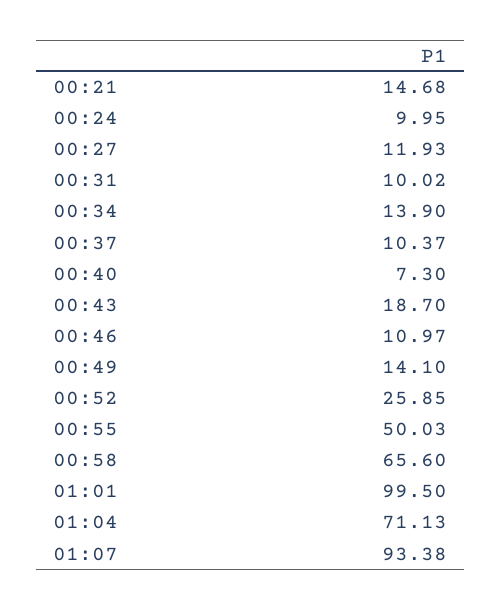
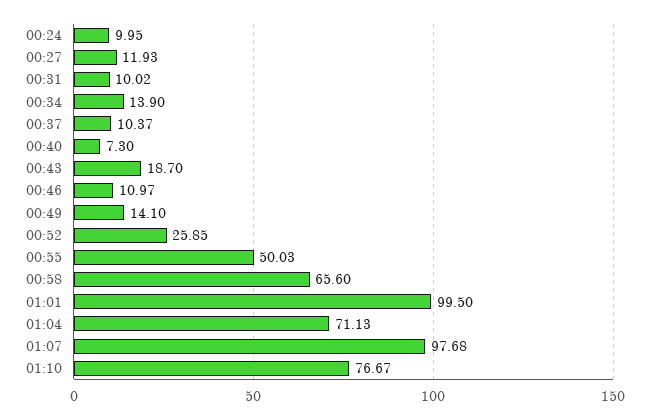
00:21: 14.68 -> none
01:07: 93.38 -> 97.68
01:10: none -> 76.67

